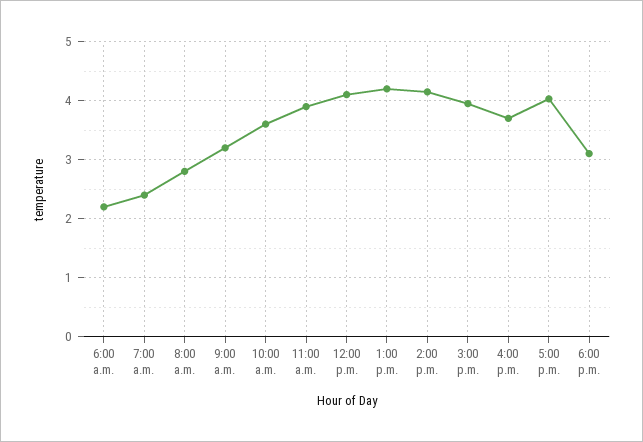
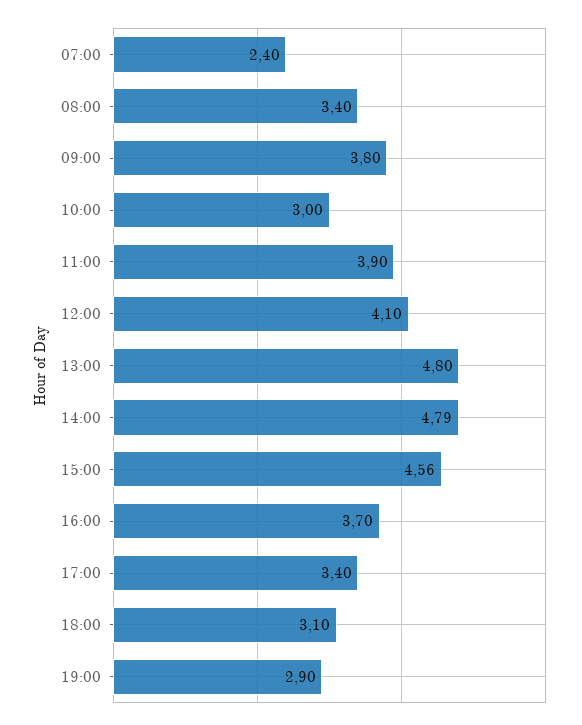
6:00 a.m.: 2.2 -> none
8:00 a.m.: 2.8 -> 3.4
9:00 a.m.: 3.2 -> 3.8
10:00 a.m.: 3.6 -> 3
1:00 p.m.: 4.2 -> 4.8
2:00 p.m.: 4.2 -> 4.79
3:00 p.m.: 4 -> 4.56
5:00 p.m.: 4 -> 3.4
19:00: none -> 2.9

